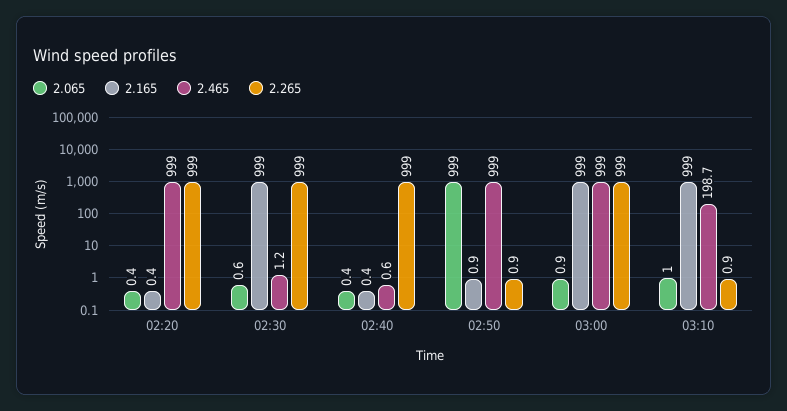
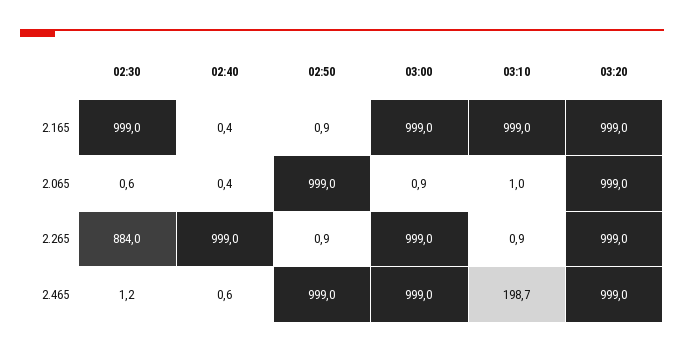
2.065, 02:20: 0.4 -> none
2.165, 02:20: 0.4 -> none
2.465, 02:20: 999 -> none
2.265, 02:20: 999 -> none
2.265, 02:30: 999 -> 884
2.165, 03:20: none -> 999
2.065, 03:20: none -> 999
2.265, 03:20: none -> 999
2.465, 03:20: none -> 999

